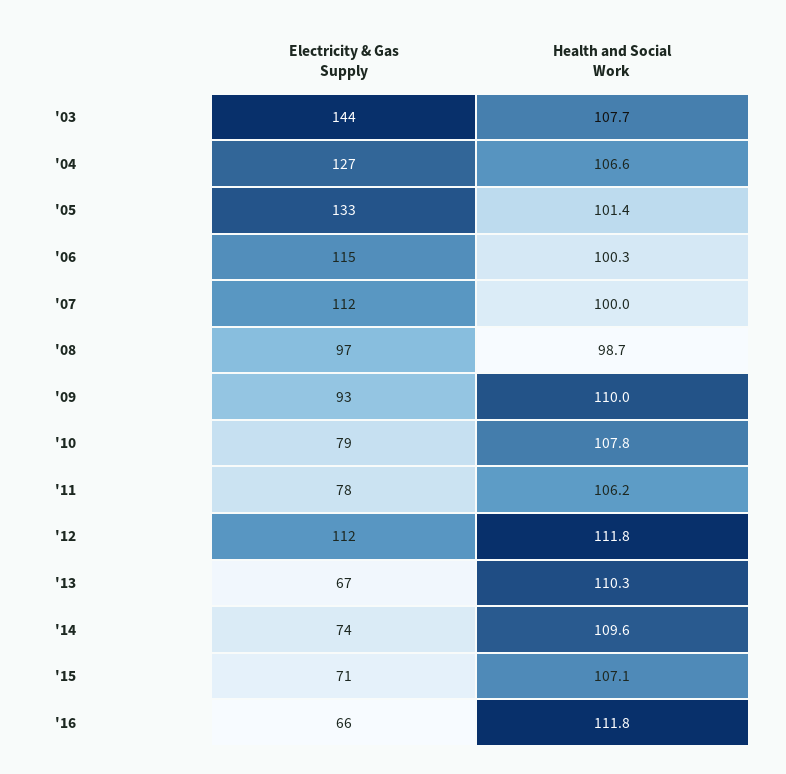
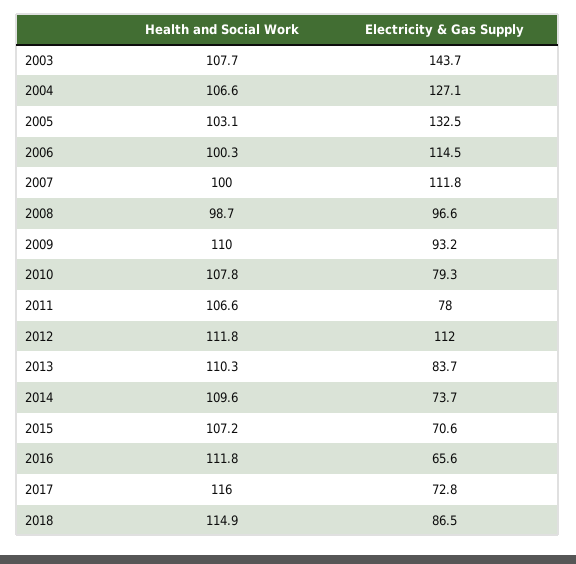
Health and Social Work, '05: 101.4 -> 103.1
Health and Social Work, '11: 106.2 -> 106.6
Electricity & Gas Supply, '13: 67 -> 83.7
Health and Social Work, '15: 107.1 -> 107.2
Health and Social Work, 2017: none -> 116
Electricity & Gas Supply, 2017: none -> 72.8
Health and Social Work, 2018: none -> 114.9
Electricity & Gas Supply, 2018: none -> 86.5

